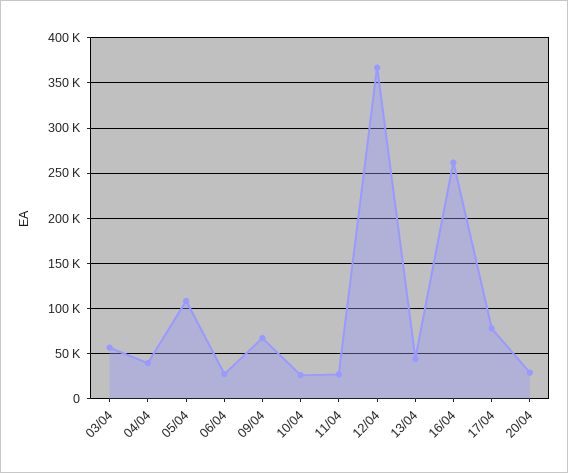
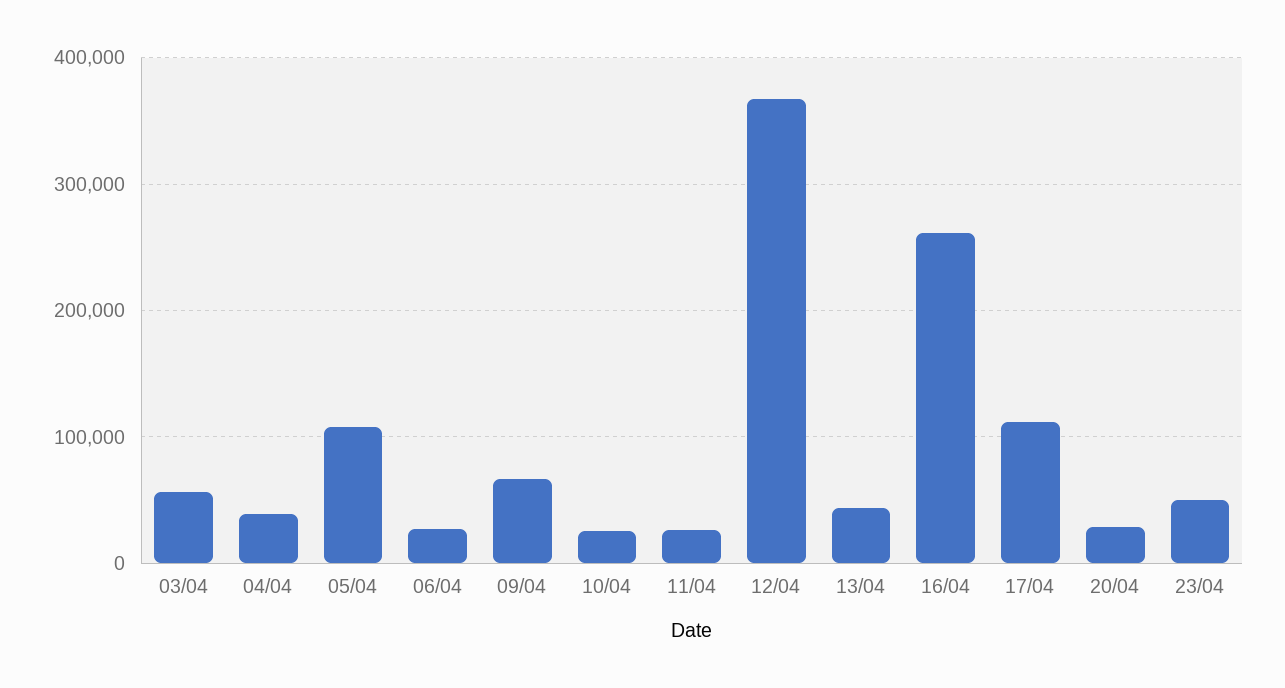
17/04: 80000 -> 110000
23/04: none -> 50000

